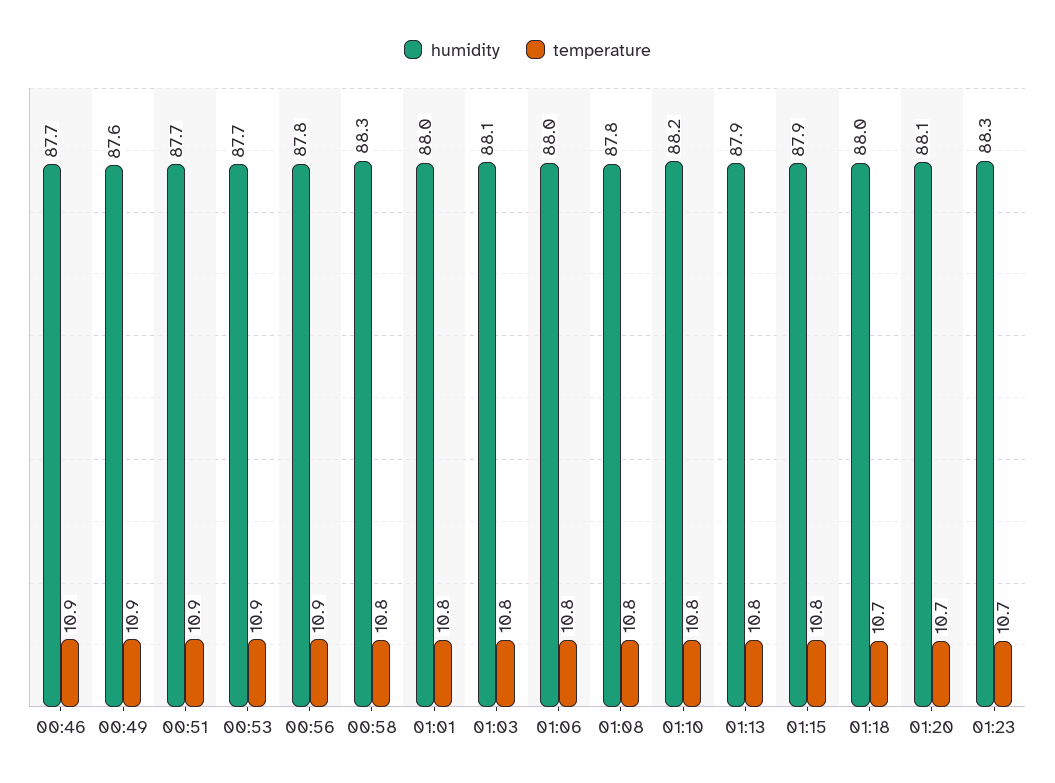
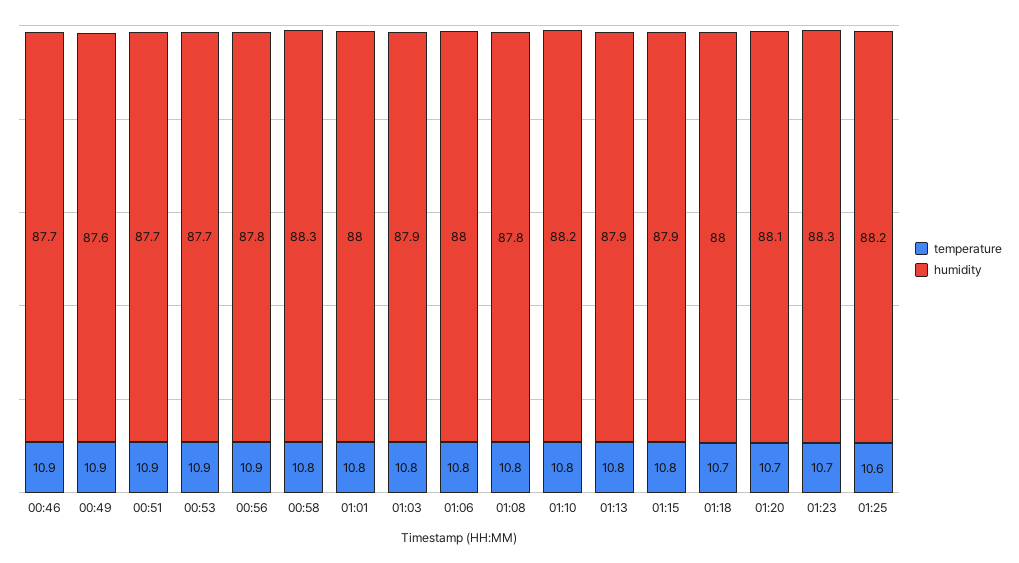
humidity, 01:03: 88.1 -> 87.9
temperature, 01:25: none -> 10.6
humidity, 01:25: none -> 88.2

